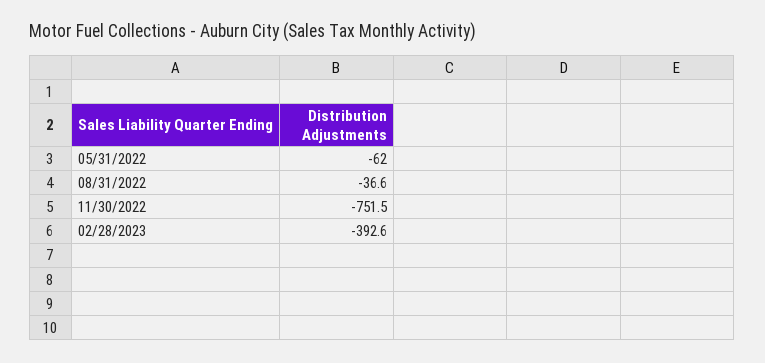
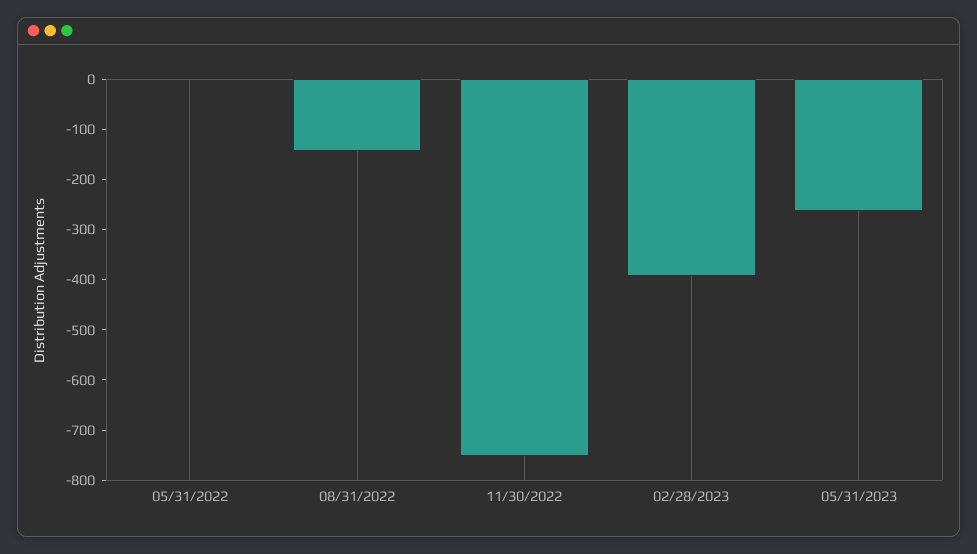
05/31/2022: -62 -> 0
08/31/2022: -36.6 -> -140
05/31/2023: none -> -260

